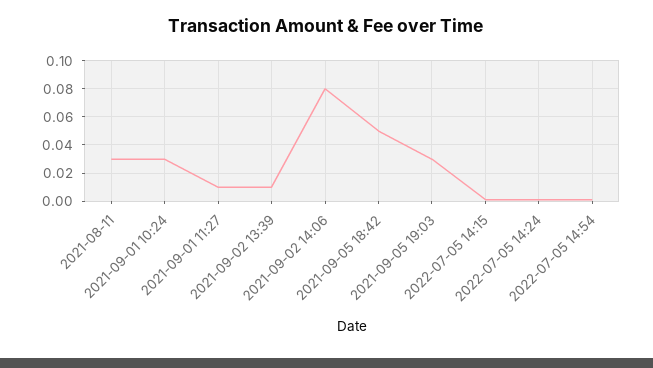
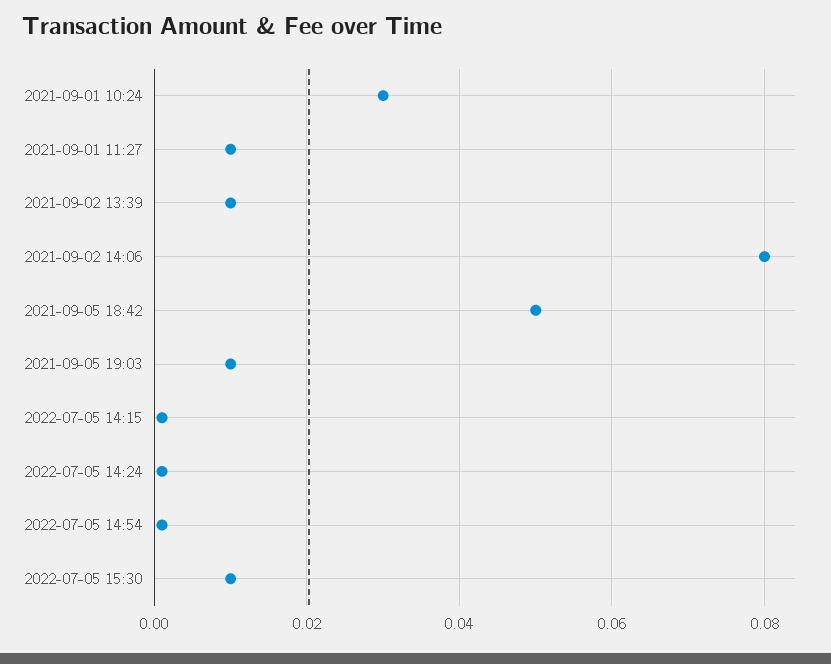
2021-08-11: 0.03 -> none
2021-09-05 19:03: 0.03 -> 0.01
2022-07-05 15:30: none -> 0.01

